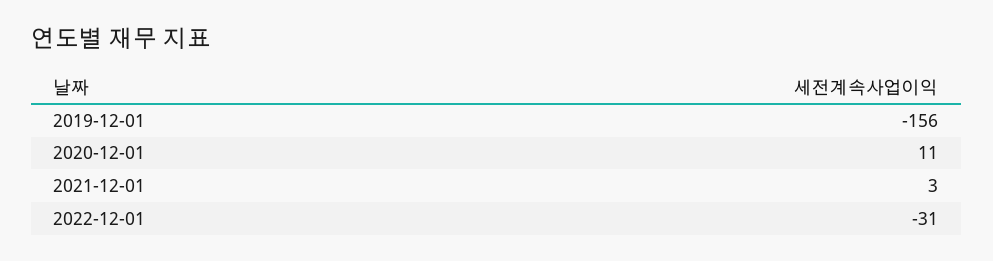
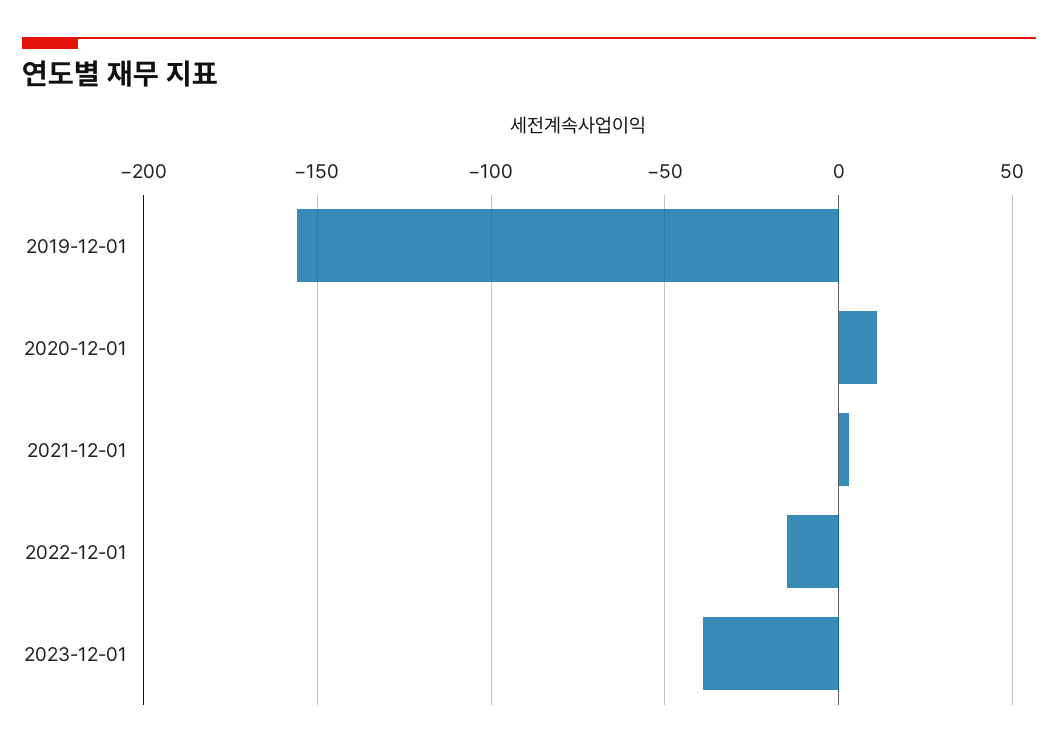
2022-12-01: -31 -> -15
2023-12-01: none -> -40

